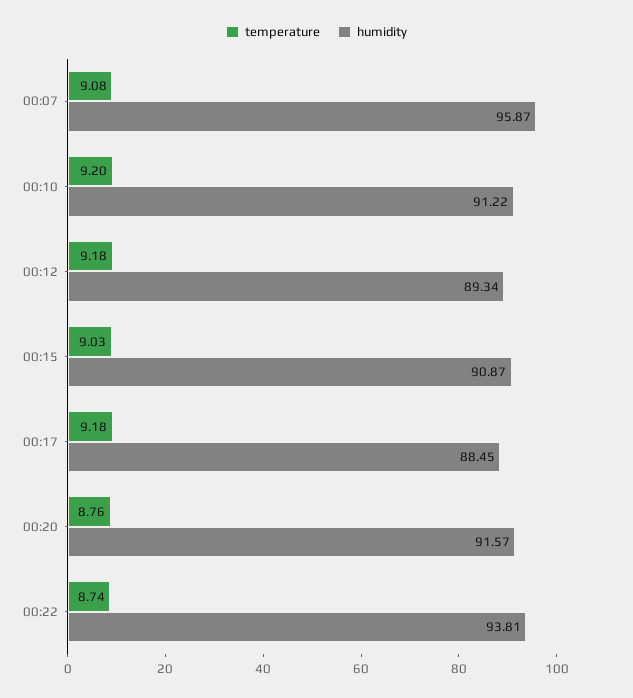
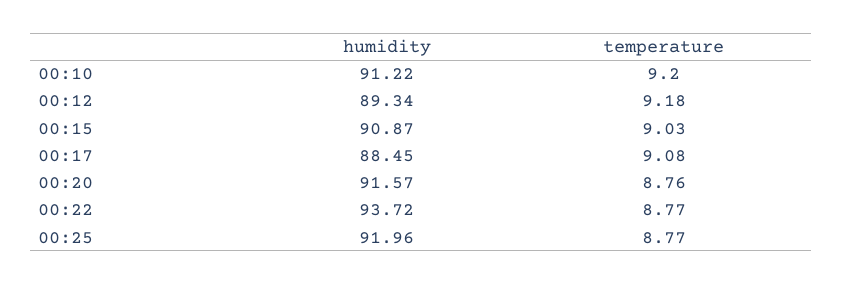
temperature, 00:07: 9.08 -> none
humidity, 00:07: 95.87 -> none
temperature, 00:17: 9.18 -> 9.08
temperature, 00:22: 8.74 -> 8.77
humidity, 00:22: 93.81 -> 93.72
humidity, 00:25: none -> 91.96
temperature, 00:25: none -> 8.77

